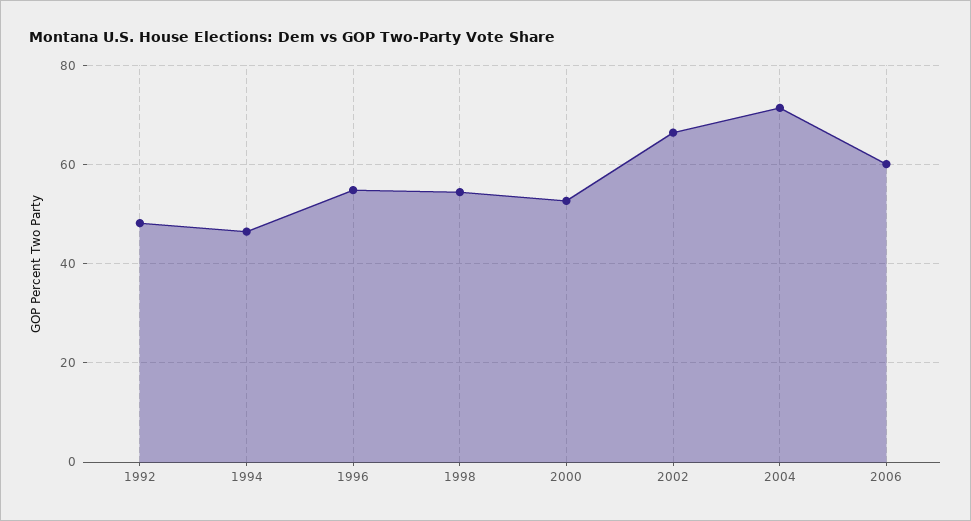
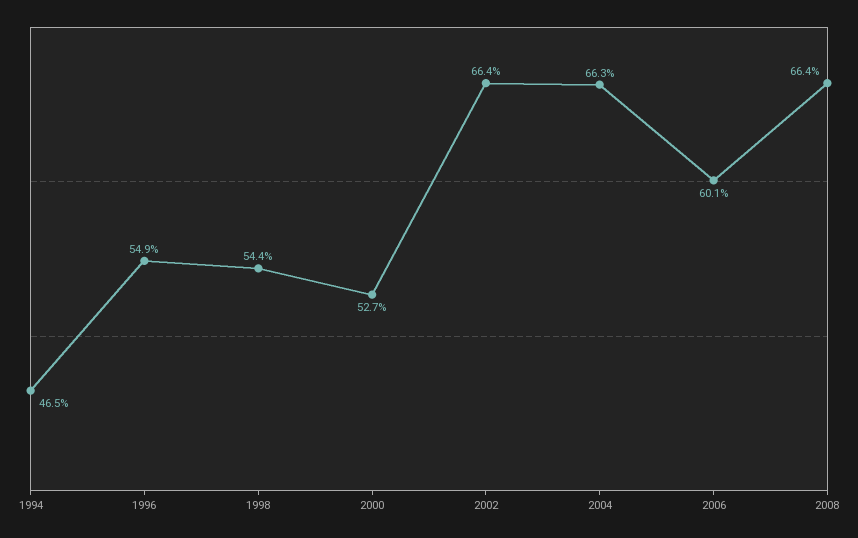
1992: 48 -> none
2004: 72 -> 66.3
2008: none -> 66.4

